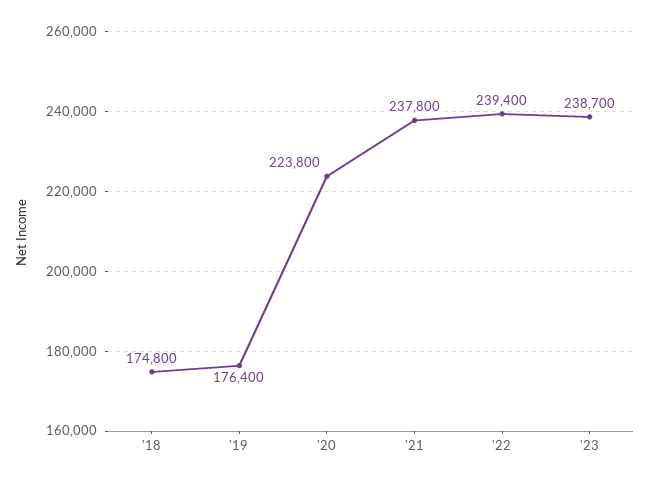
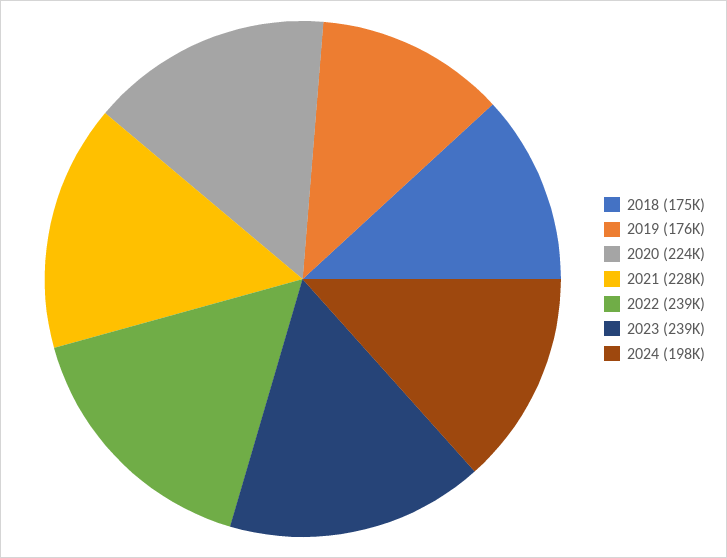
'21: 237800 -> 228000
2024: none -> 198000

